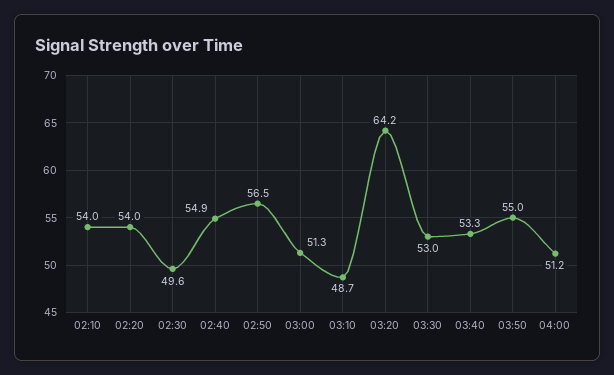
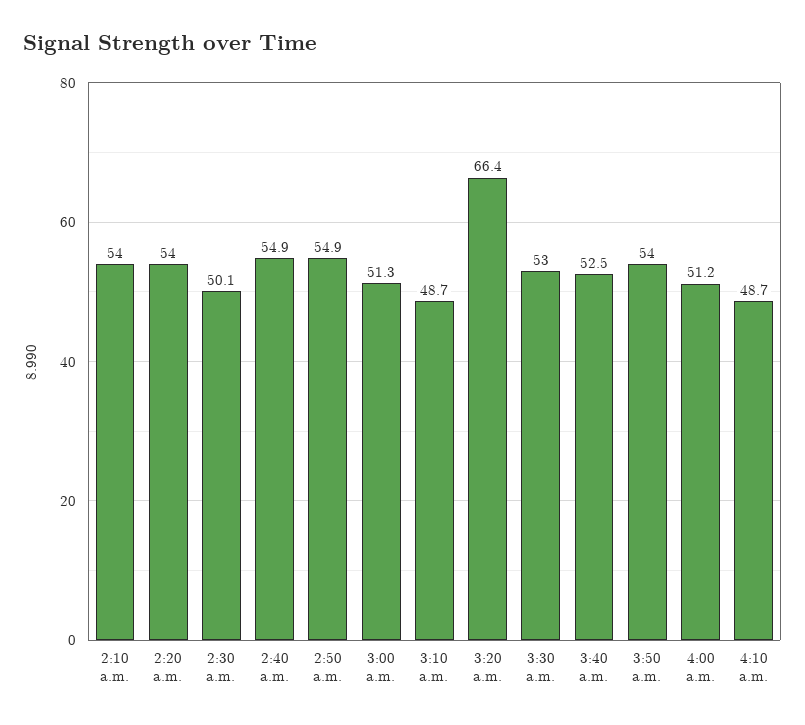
02:30: 49.6 -> 50.1
02:50: 56.5 -> 54.9
03:20: 64.2 -> 66.4
03:40: 53.3 -> 52.5
03:50: 55 -> 54
4:10 a.m.: none -> 48.7

